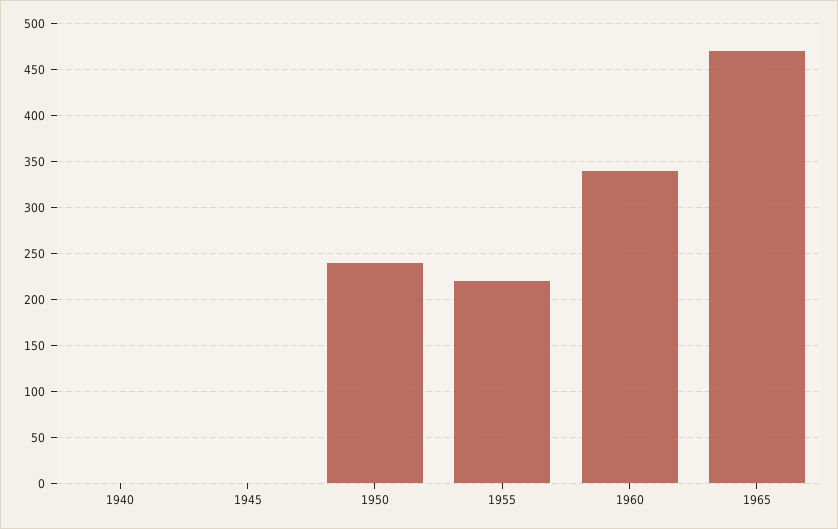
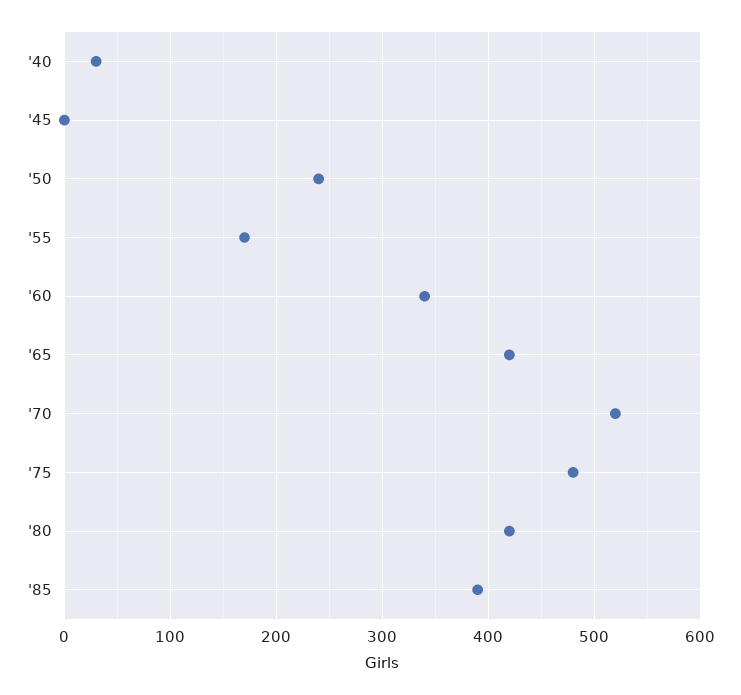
1940: 0 -> 30
1955: 220 -> 170
1965: 470 -> 420
'70: none -> 520
'75: none -> 480
'80: none -> 420
'85: none -> 390

